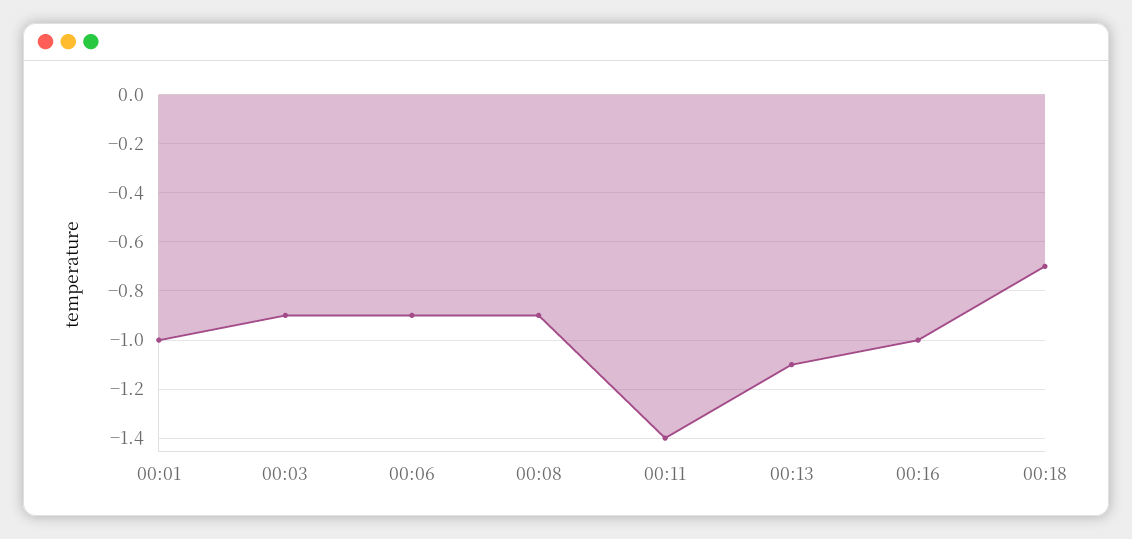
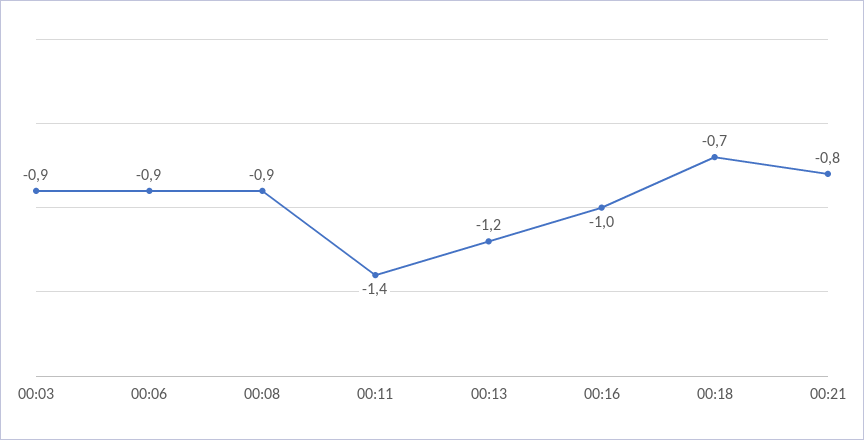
00:01: -1 -> none
00:13: -1.1 -> -1.2
00:21: none -> -0.8

